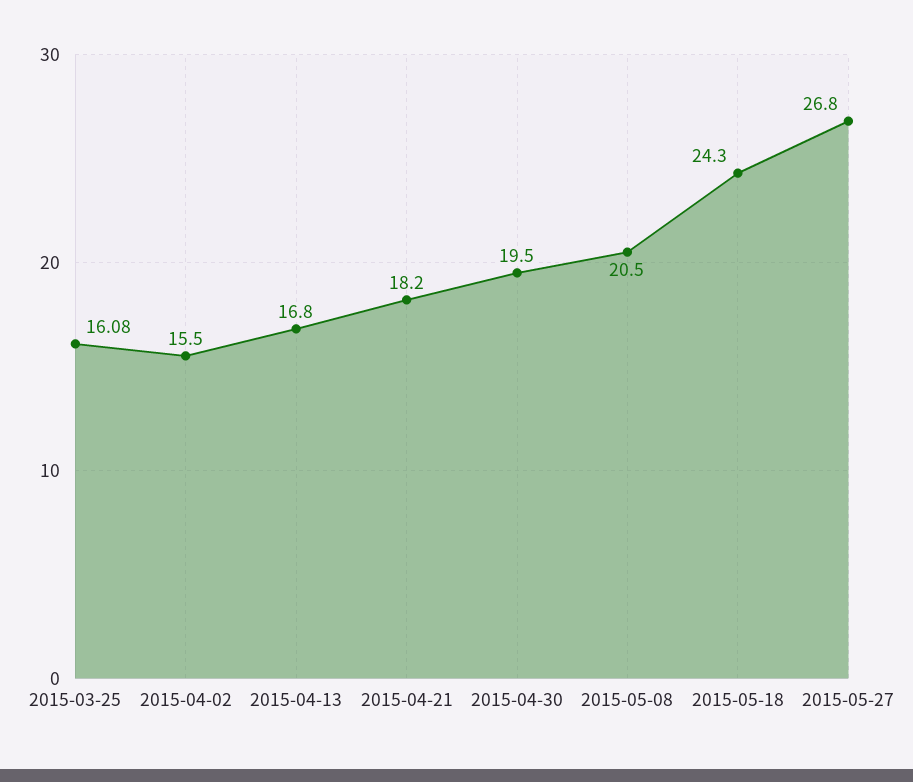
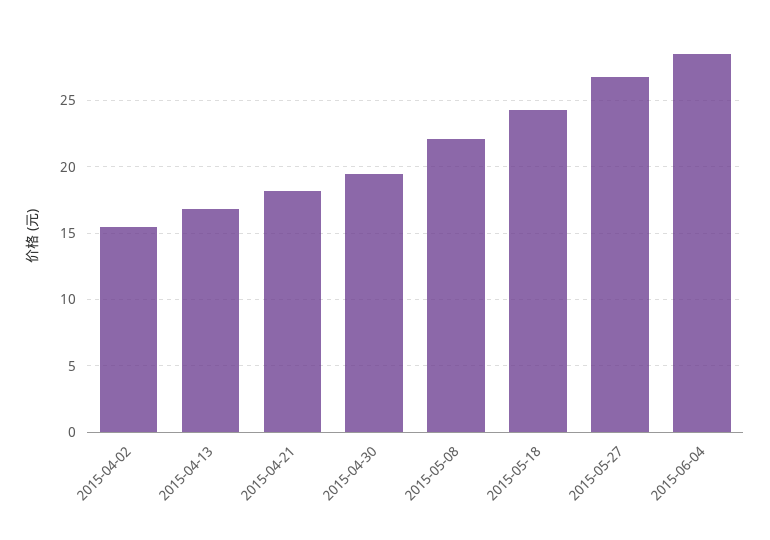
2015-03-25: 16.08 -> none
2015-05-08: 20.5 -> 22
2015-06-04: none -> 28.5

